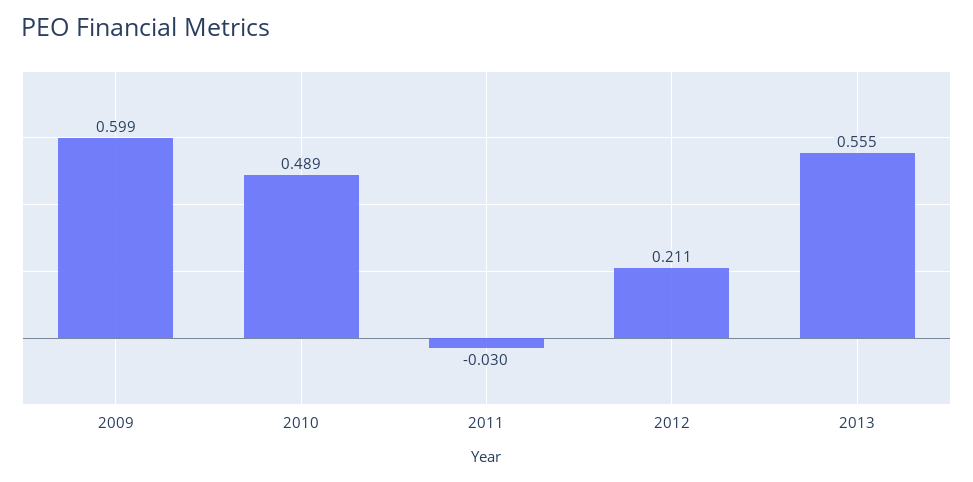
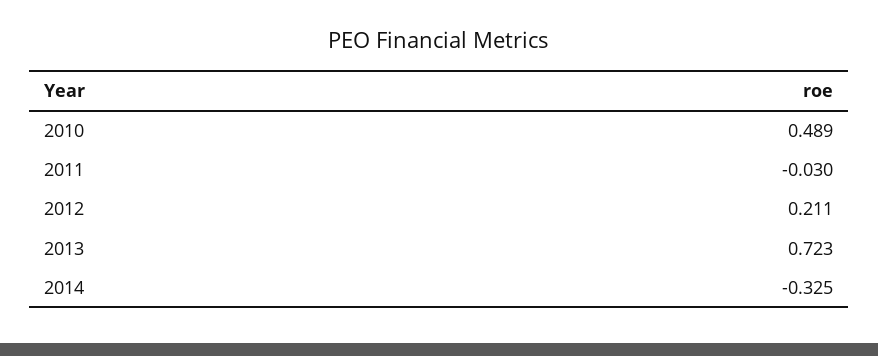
2009: 0.599 -> none
2013: 0.555 -> 0.723
2014: none -> -0.325

